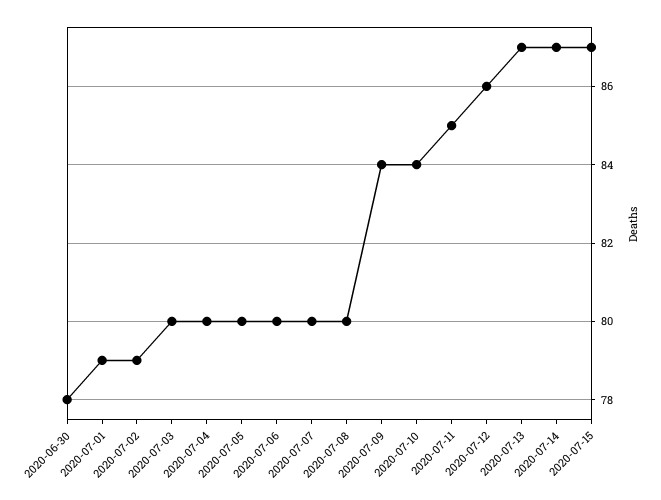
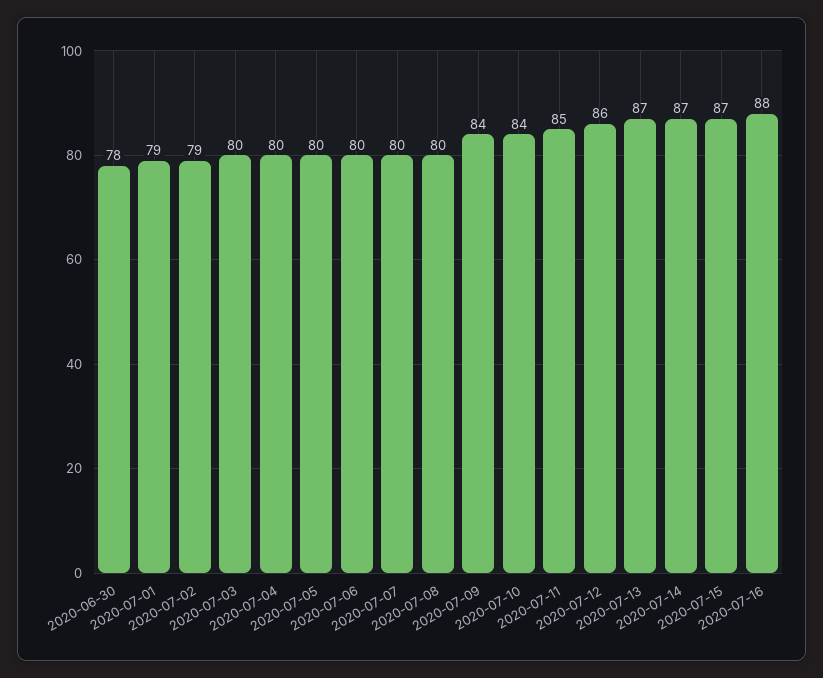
2020-07-16: none -> 88

